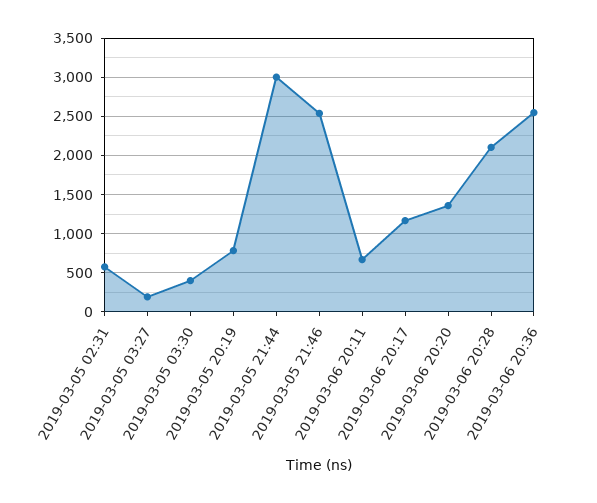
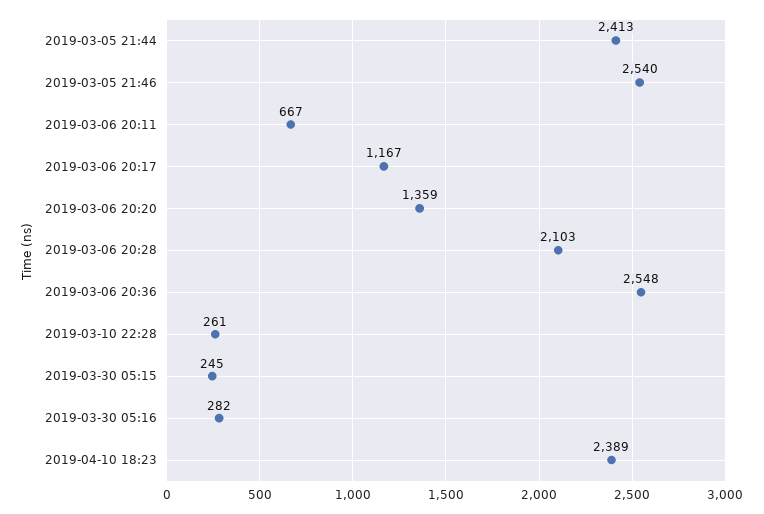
2019-03-05 02:31: 600 -> none
2019-03-05 03:27: 200 -> none
2019-03-05 03:30: 400 -> none
2019-03-05 20:19: 800 -> none
2019-03-05 21:44: 3000 -> 2413
2019-03-10 22:28: none -> 261
2019-03-30 05:15: none -> 245
2019-03-30 05:16: none -> 282
2019-04-10 18:23: none -> 2389

